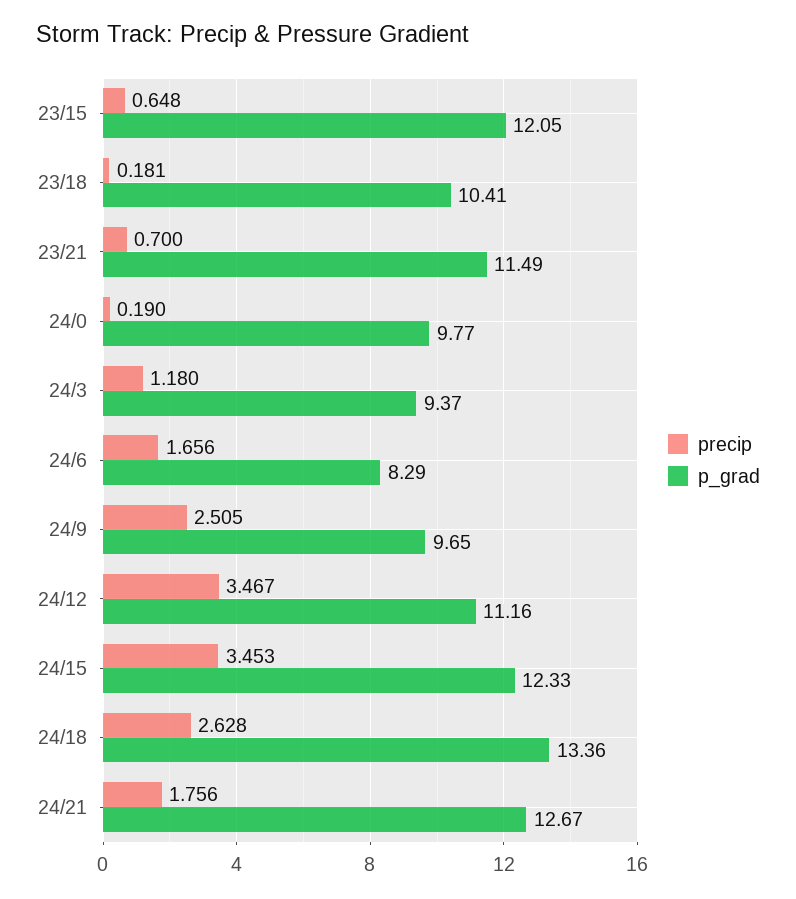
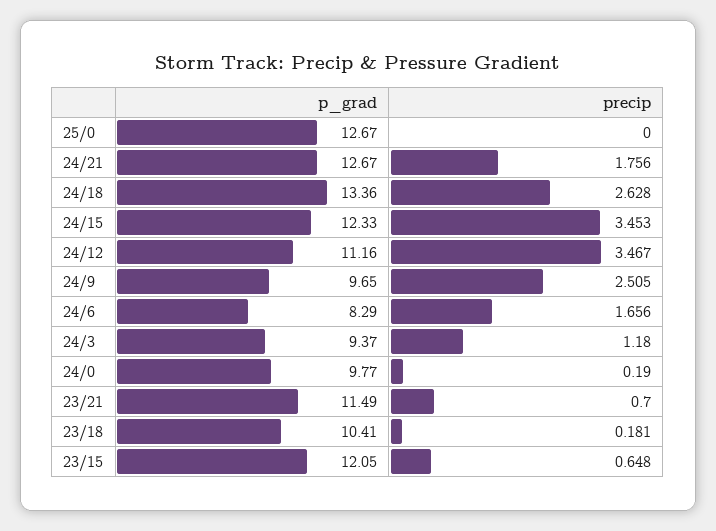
p_grad, 25/0: none -> 12.67
precip, 25/0: none -> 0

